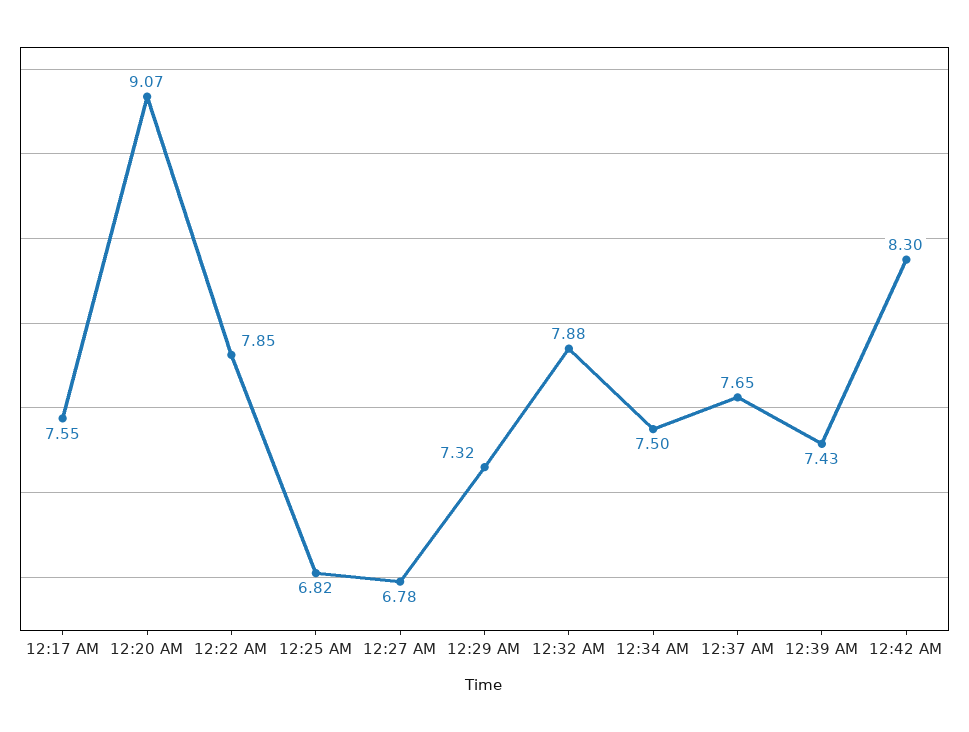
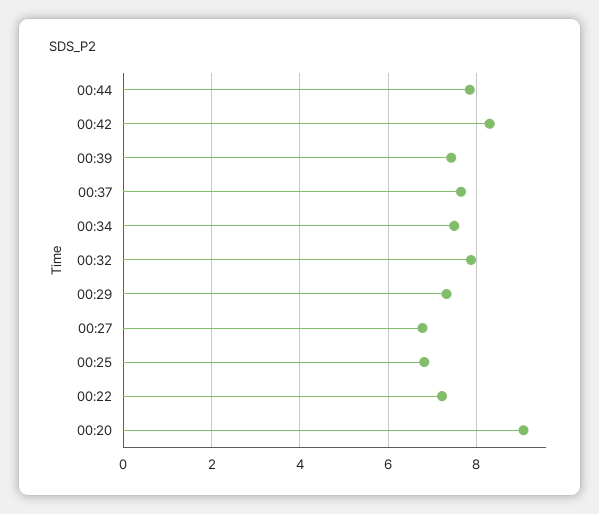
12:17 AM: 7.55 -> none
12:22 AM: 7.85 -> 7.2
00:44: none -> 7.8

